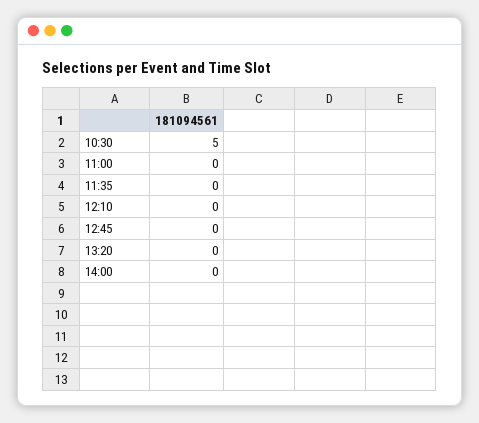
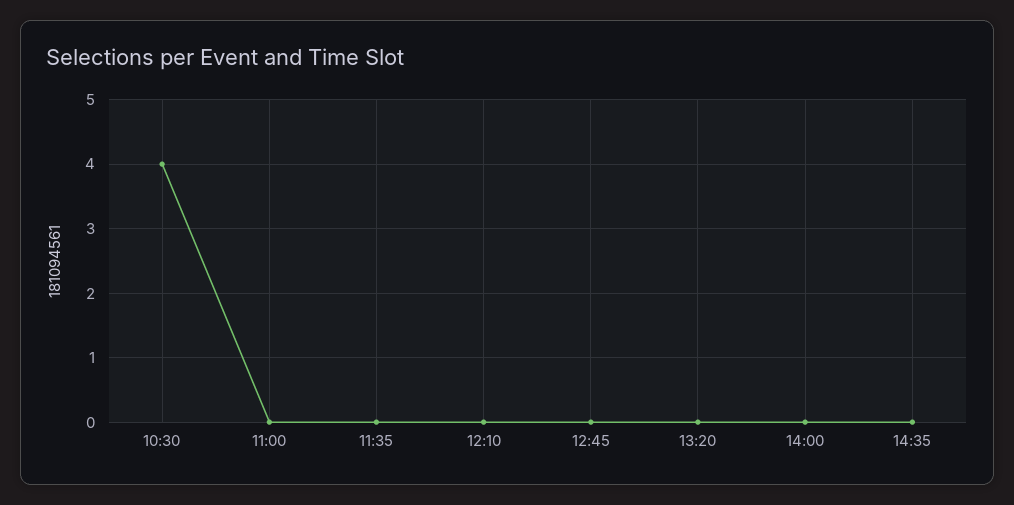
10:30: 5 -> 4
14:35: none -> 0

